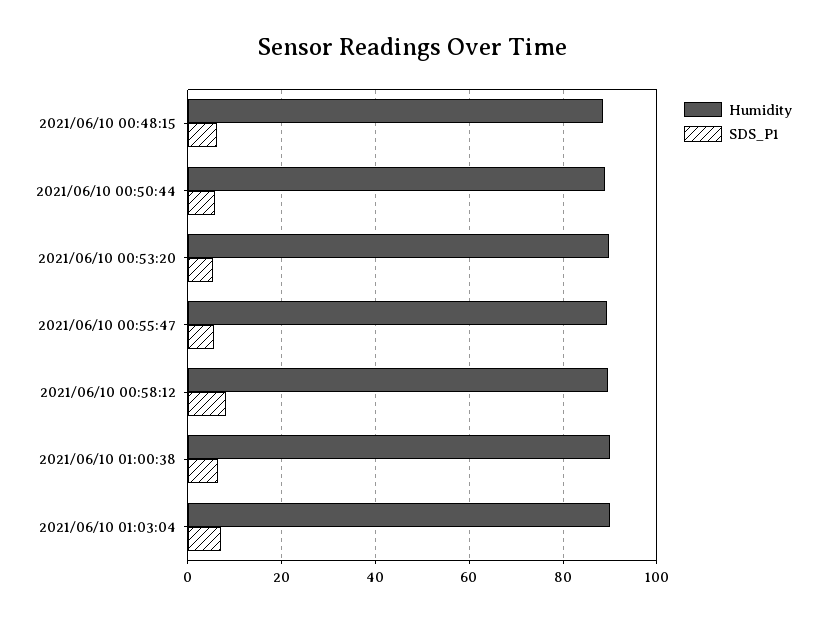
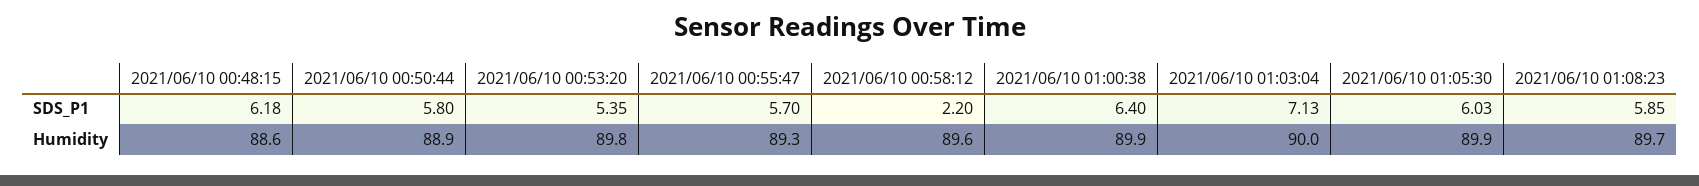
SDS_P1, 2021/06/10 00:58:12: 8 -> 2.2
SDS_P1, 2021/06/10 01:05:30: none -> 6.03
SDS_P1, 2021/06/10 01:08:23: none -> 5.85
Humidity, 2021/06/10 01:05:30: none -> 89.9
Humidity, 2021/06/10 01:08:23: none -> 89.7

